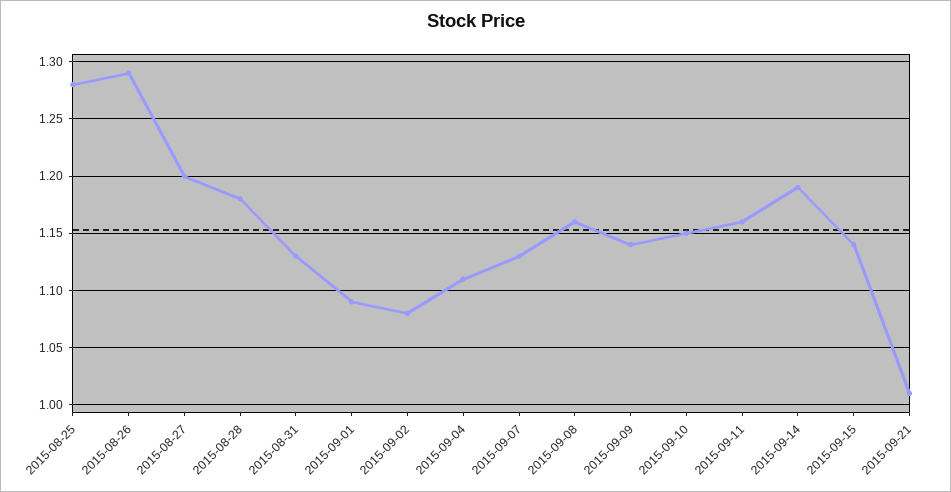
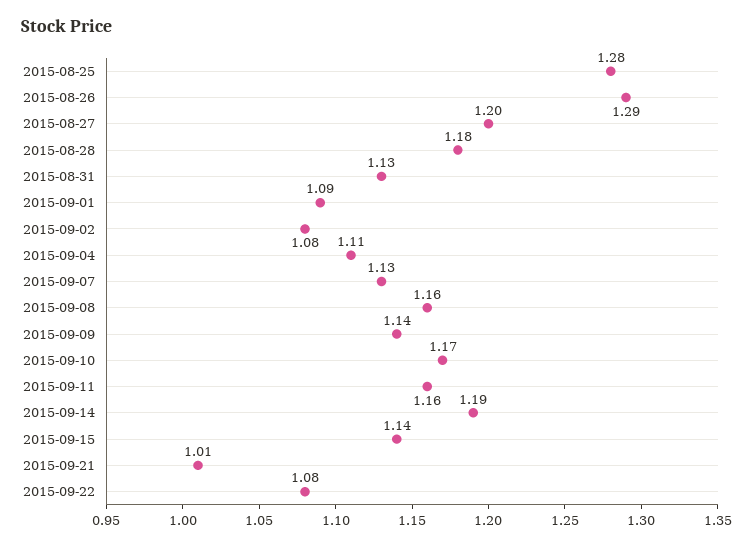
2015-09-10: 1.15 -> 1.17
2015-09-22: none -> 1.08

